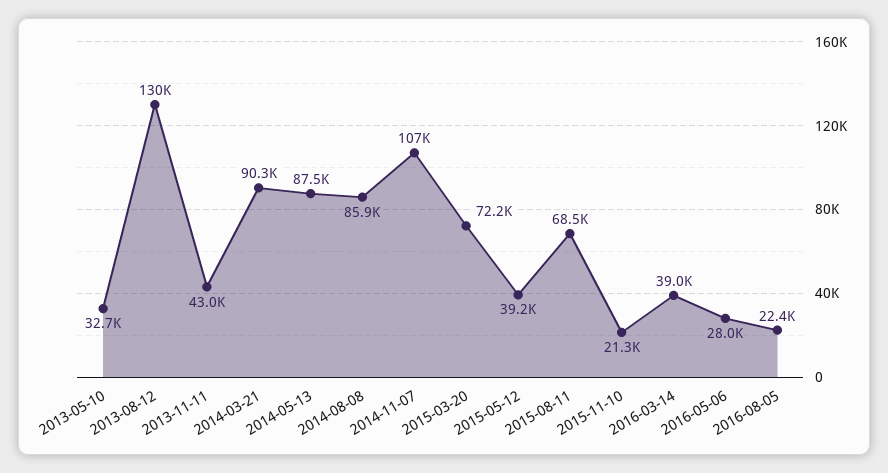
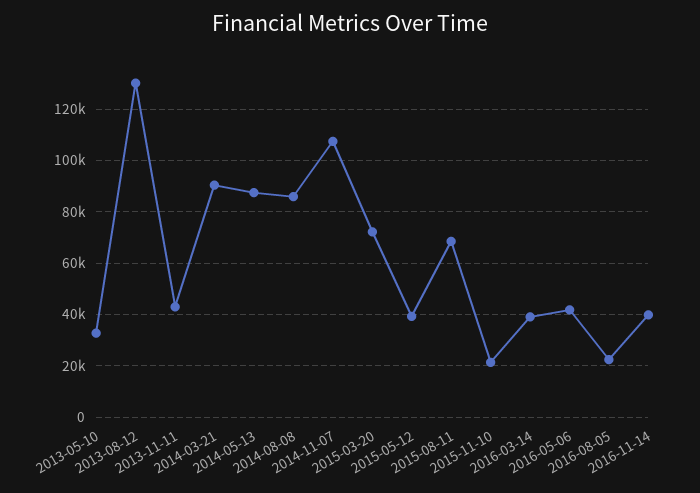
2016-05-06: 28000 -> 42500
2016-11-14: none -> 40000

